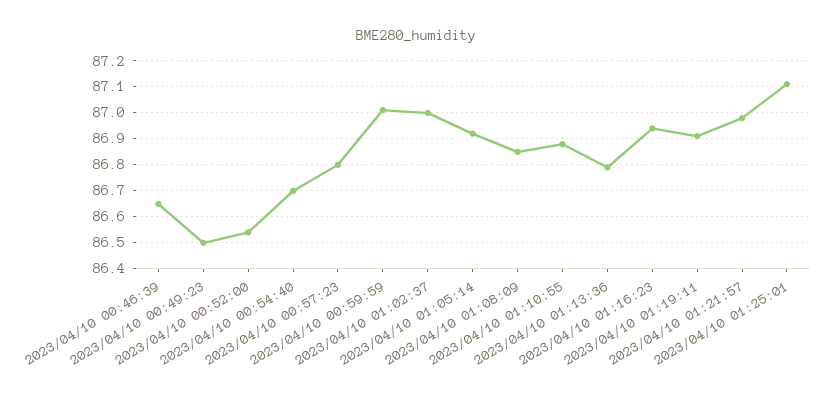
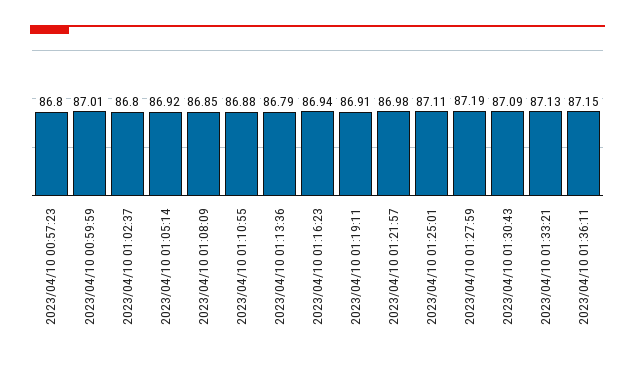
2023/04/10 00:46:39: 86.65 -> none
2023/04/10 00:49:23: 86.5 -> none
2023/04/10 00:52:00: 86.55 -> none
2023/04/10 00:54:40: 86.7 -> none
2023/04/10 01:02:37: 87 -> 86.8
2023/04/10 01:27:59: none -> 87.19
2023/04/10 01:30:43: none -> 87.09
2023/04/10 01:33:21: none -> 87.13
2023/04/10 01:36:11: none -> 87.15

